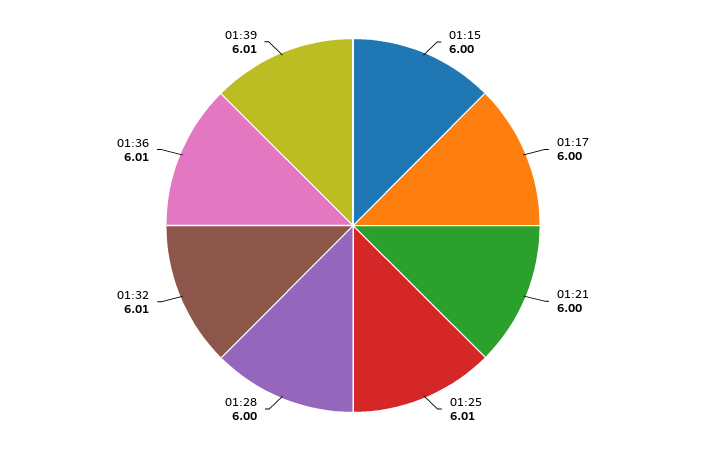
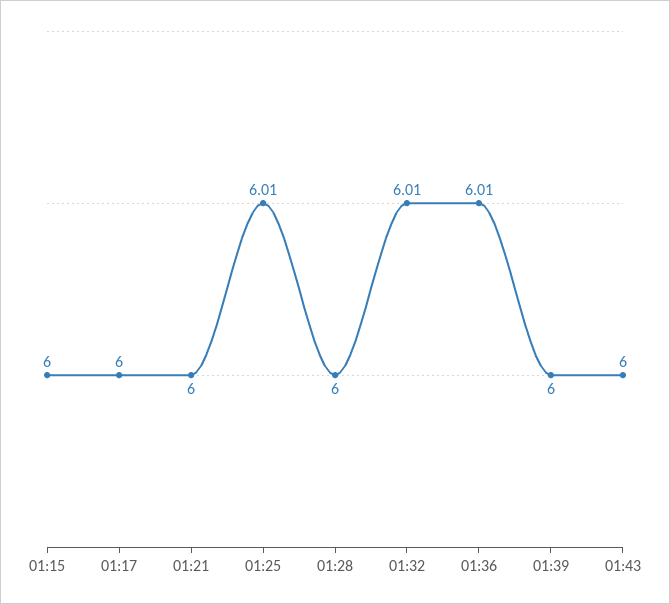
01:39: 6.01 -> 6
01:43: none -> 6

